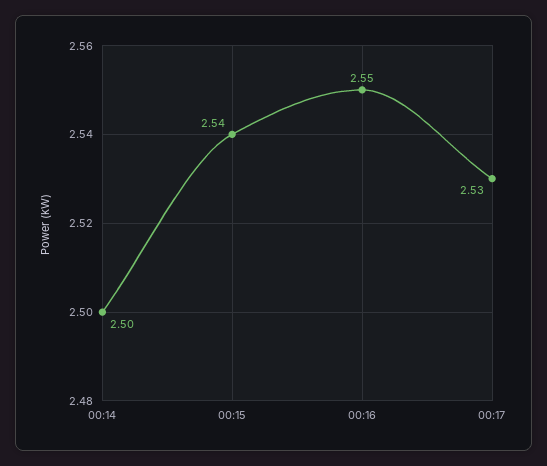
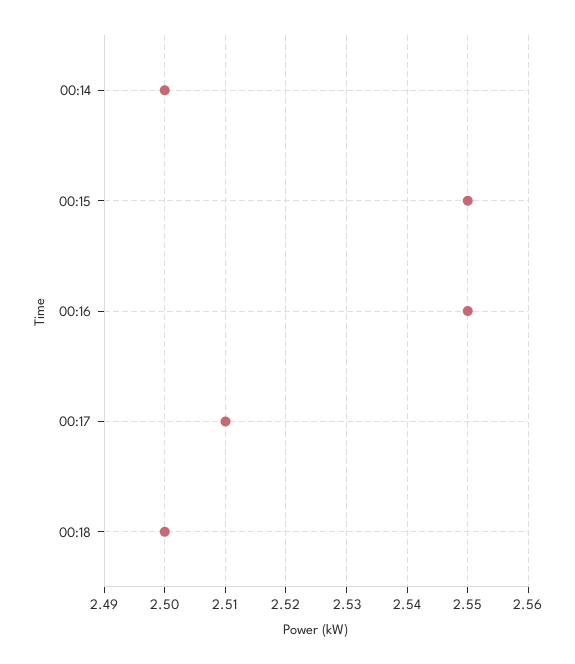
00:15: 2.54 -> 2.55
00:17: 2.53 -> 2.51
00:18: none -> 2.5

